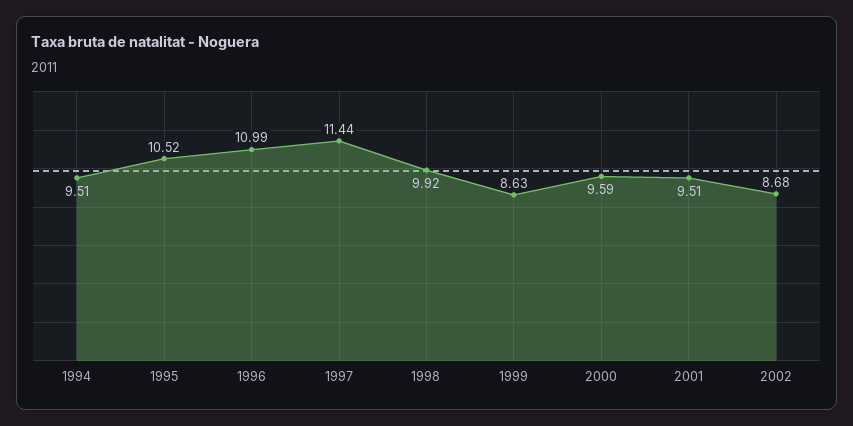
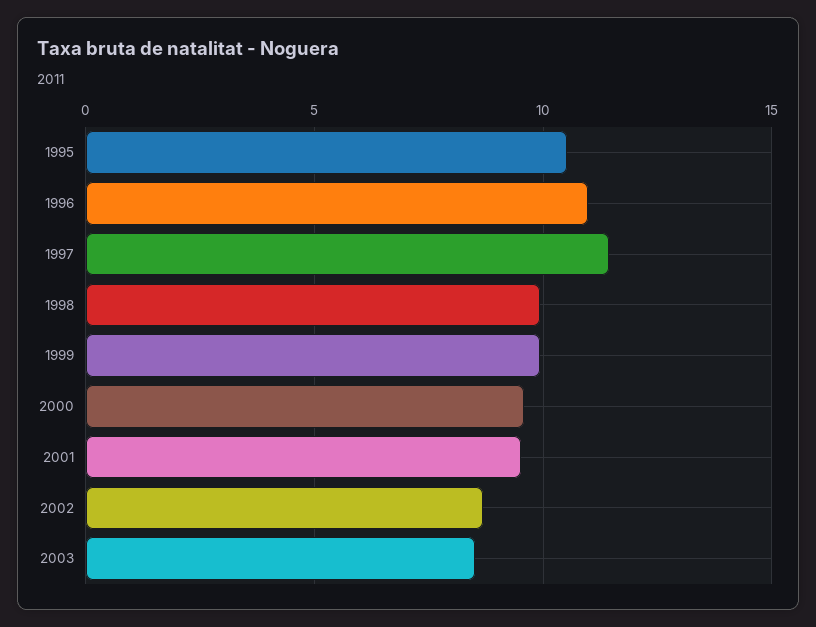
1994: 9.51 -> none
1999: 8.63 -> 10
2003: none -> 8.5

